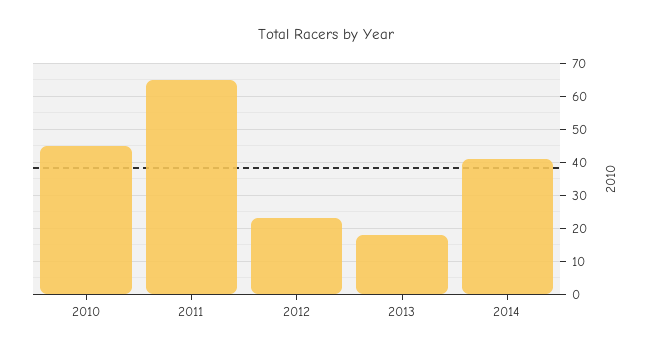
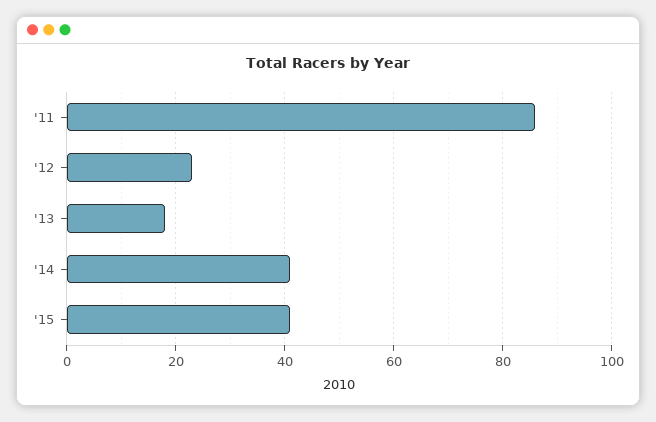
2010: 45 -> none
2011: 65 -> 85
'15: none -> 40

